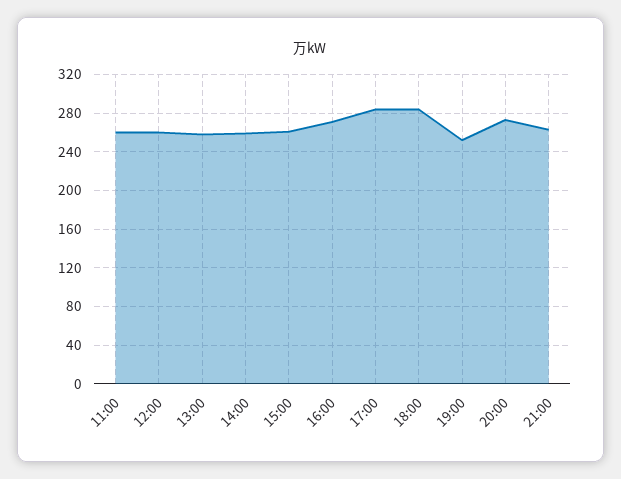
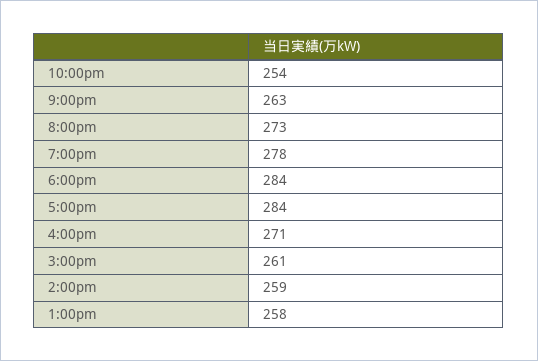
11:00: 260 -> none
12:00: 260 -> none
19:00: 250 -> 278
10:00pm: none -> 254

